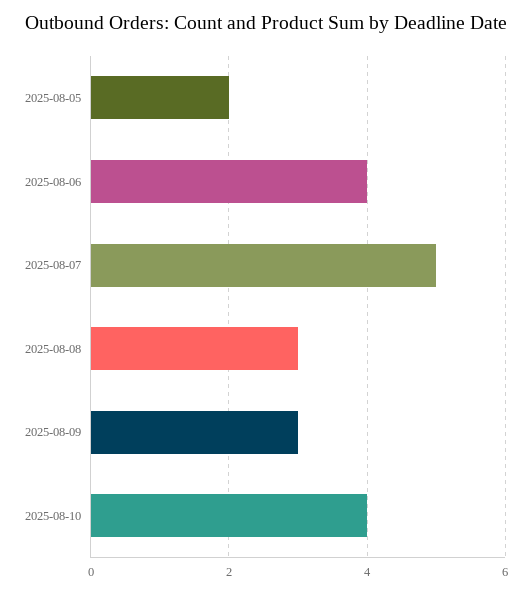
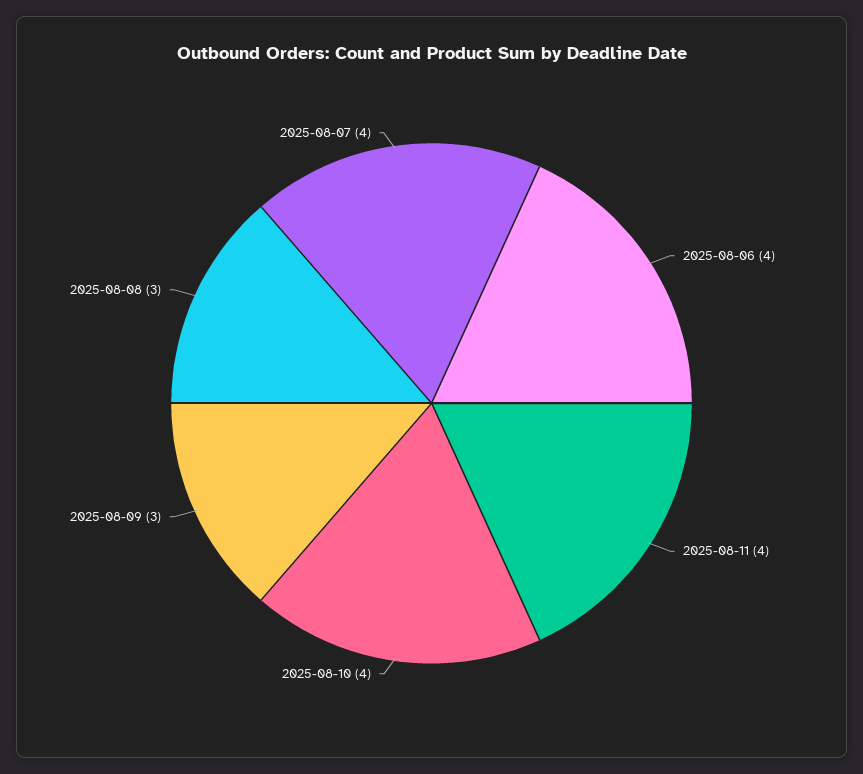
2025-08-05: 2 -> none
2025-08-07: 5 -> 4
2025-08-11: none -> 4

